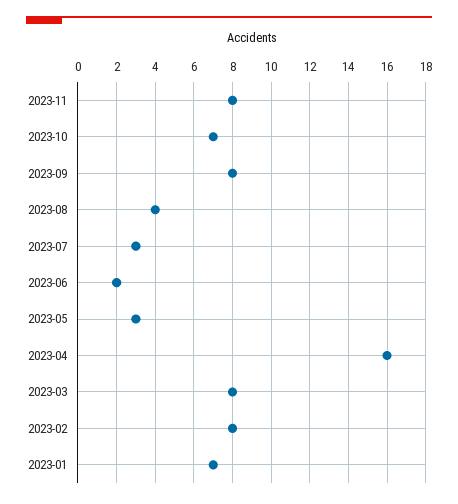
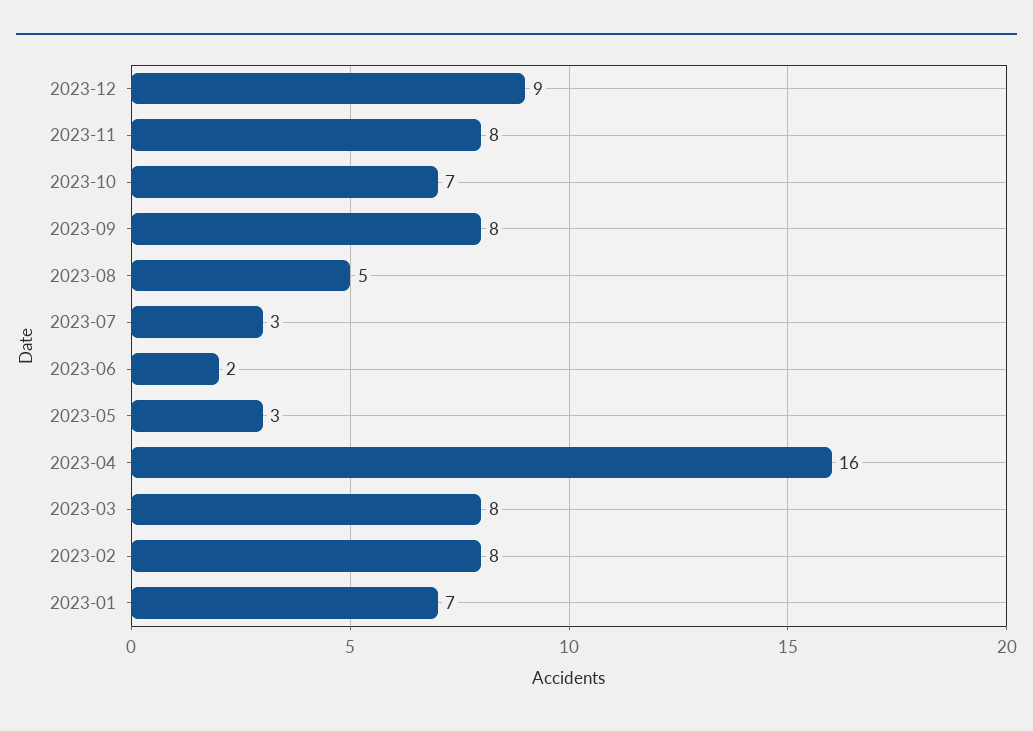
2023-08: 4 -> 5
2023-12: none -> 9

